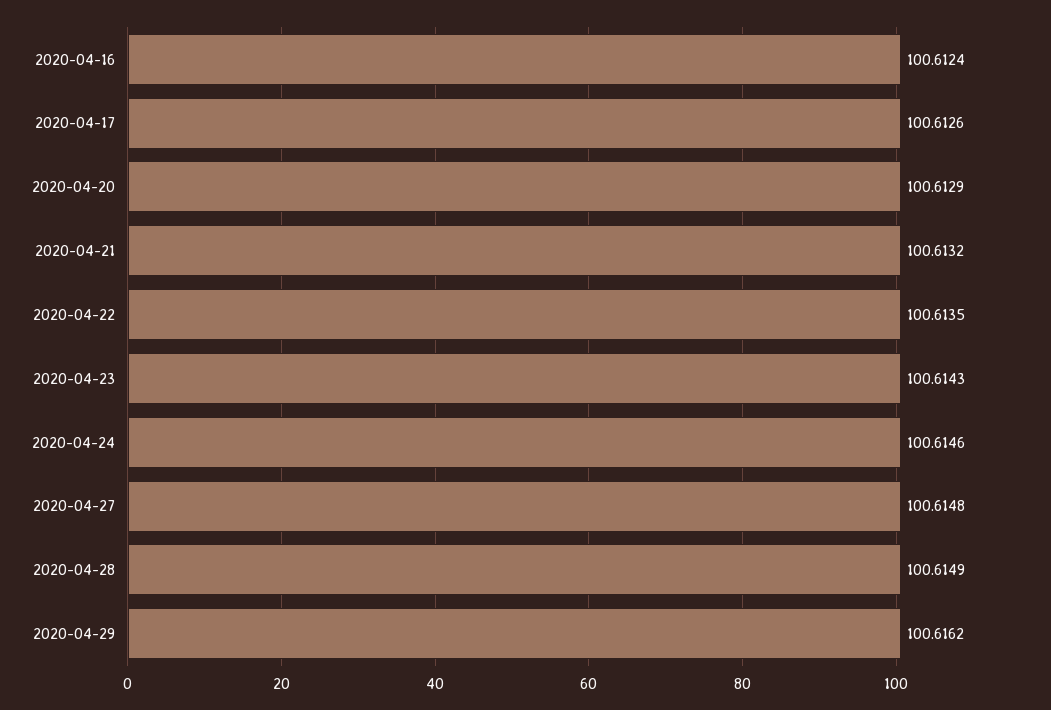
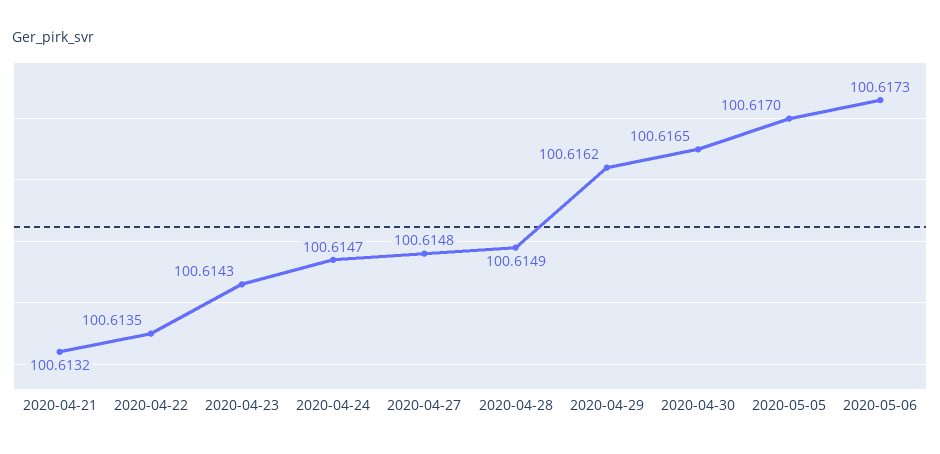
2020-04-16: 100.6124 -> none
2020-04-17: 100.6126 -> none
2020-04-20: 100.6129 -> none
2020-04-24: 100.6146 -> 100.6147
2020-04-30: none -> 100.6165
2020-05-05: none -> 100.617
2020-05-06: none -> 100.6173

